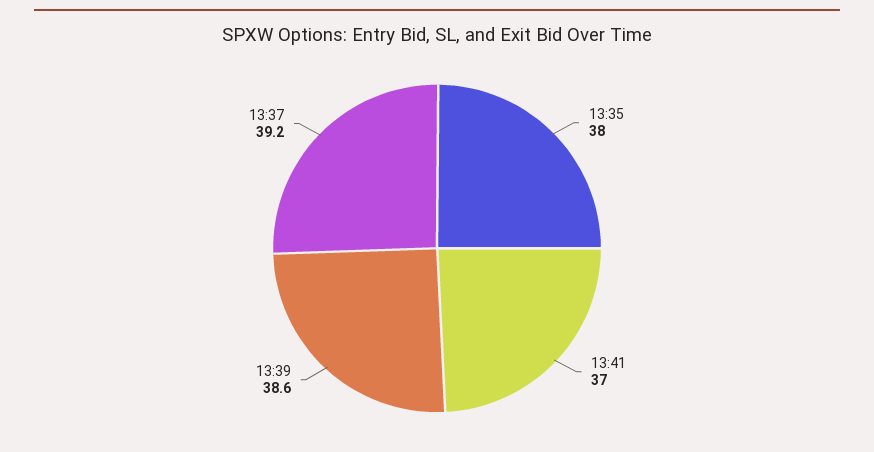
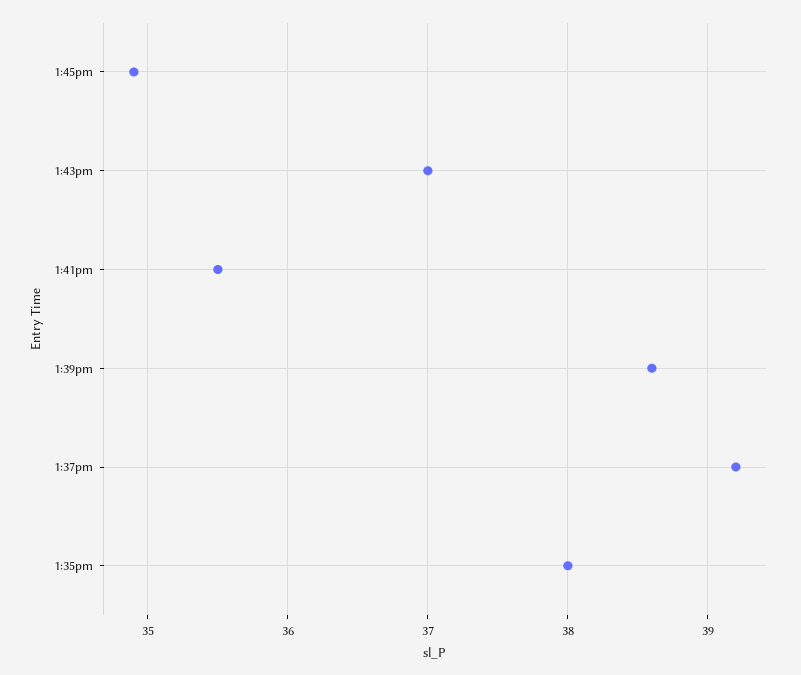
13:41: 37 -> 35.5
1:45pm: none -> 34.9
1:43pm: none -> 37

